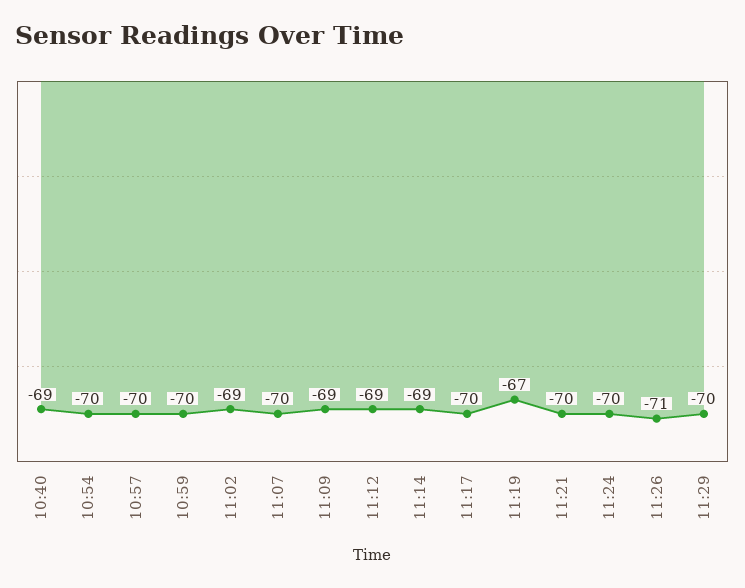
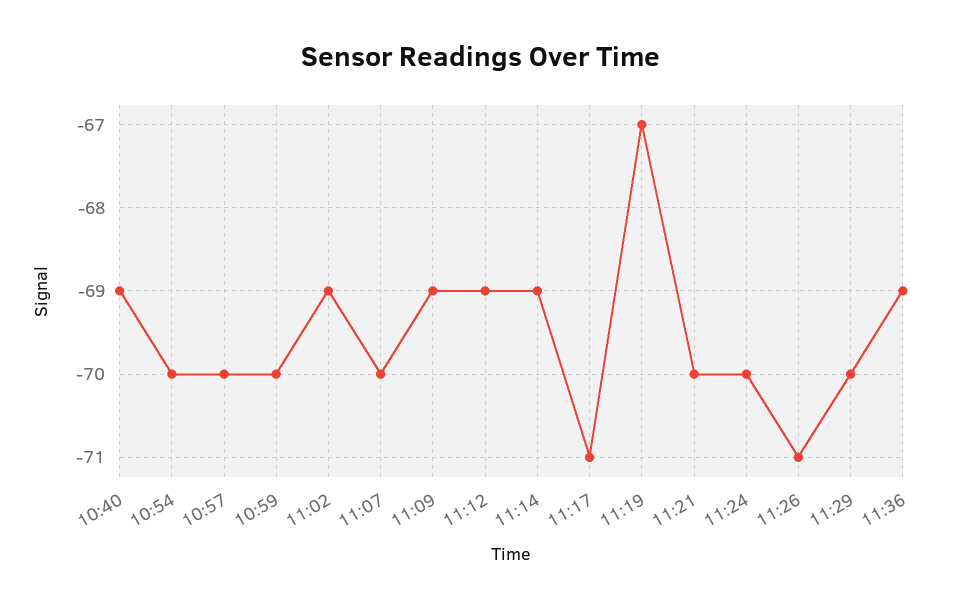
11:17: -70 -> -71
11:36: none -> -69

